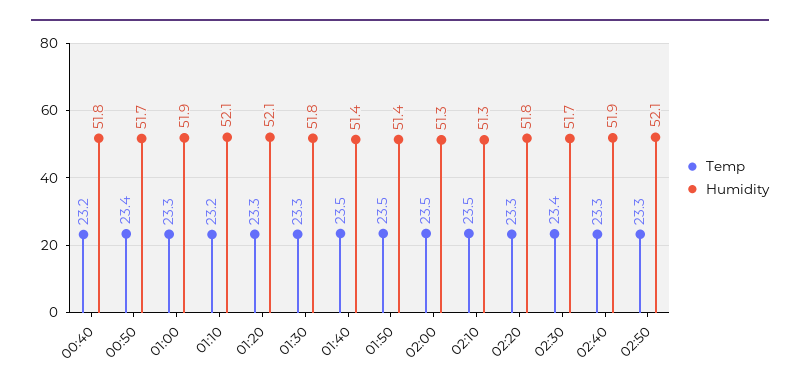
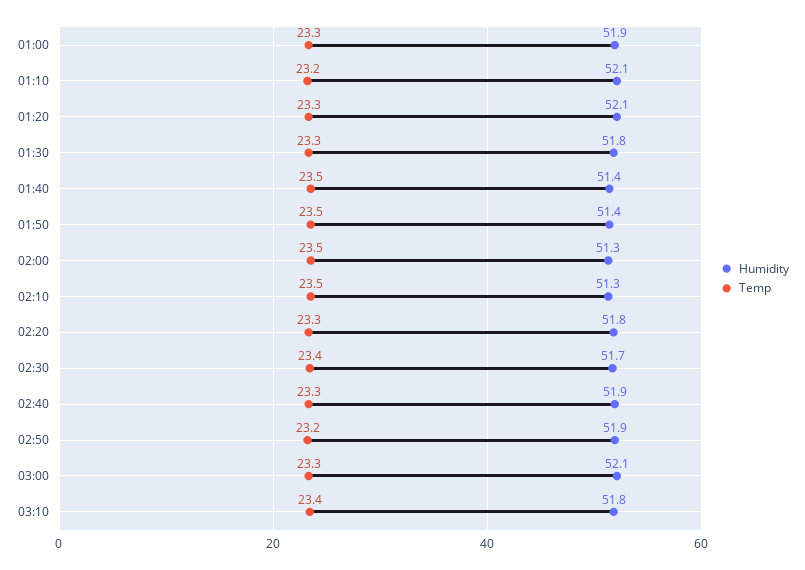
Temp, 00:40: 23.2 -> none
Humidity, 00:40: 51.8 -> none
Temp, 00:50: 23.4 -> none
Humidity, 00:50: 51.7 -> none
Temp, 02:50: 23.3 -> 23.2
Humidity, 02:50: 52.1 -> 51.9
Humidity, 03:00: none -> 52.1
Temp, 03:00: none -> 23.3
Humidity, 03:10: none -> 51.8
Temp, 03:10: none -> 23.4

